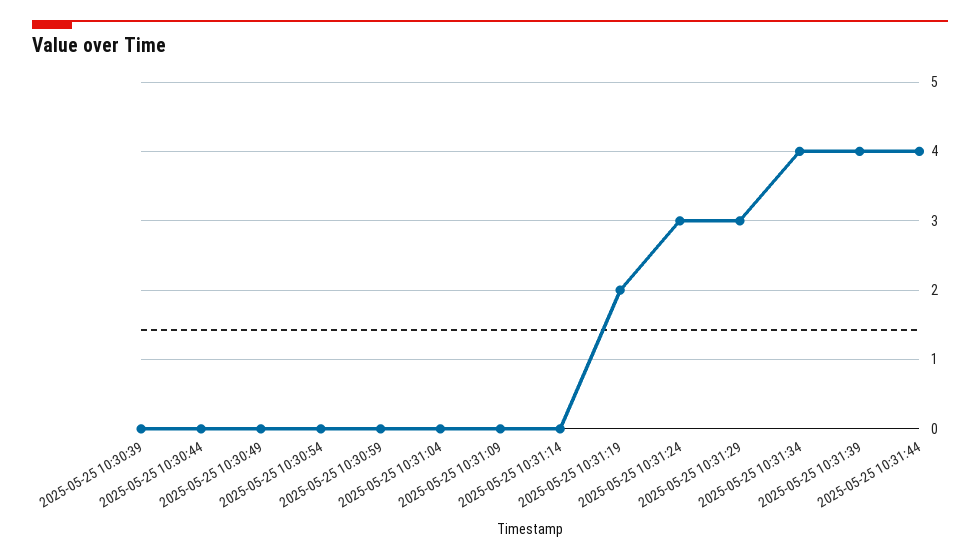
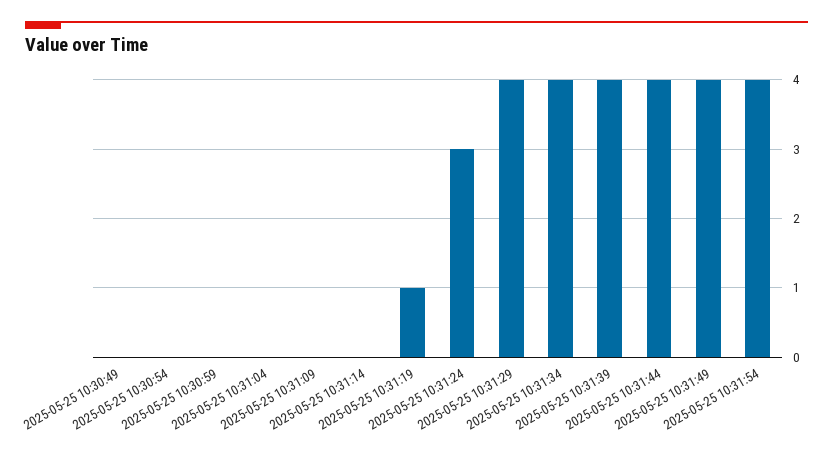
2025-05-25 10:30:39: 0 -> none
2025-05-25 10:30:44: 0 -> none
2025-05-25 10:31:19: 2 -> 1
2025-05-25 10:31:29: 3 -> 4
2025-05-25 10:31:49: none -> 4
2025-05-25 10:31:54: none -> 4

